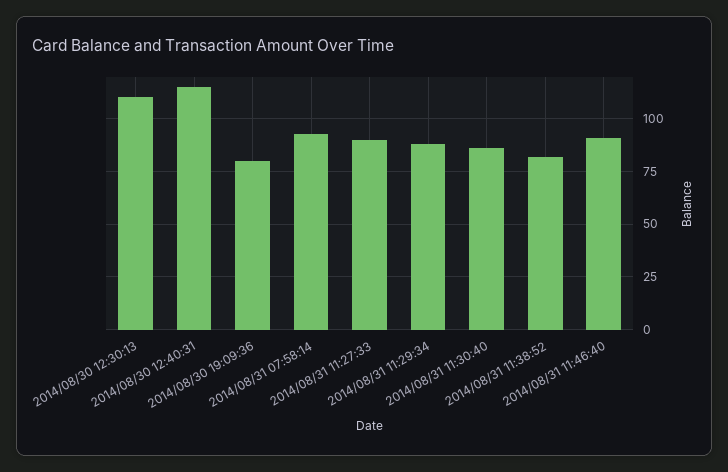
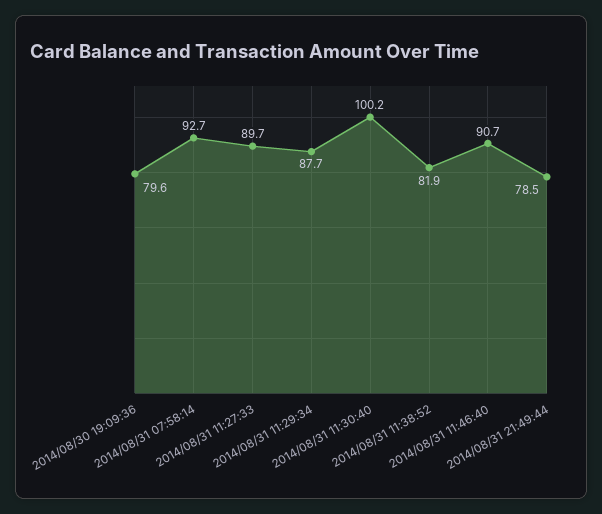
2014/08/30 12:30:13: 110 -> none
2014/08/30 12:40:31: 115 -> none
2014/08/31 11:30:40: 85 -> 100.2
2014/08/31 21:49:44: none -> 78.5

